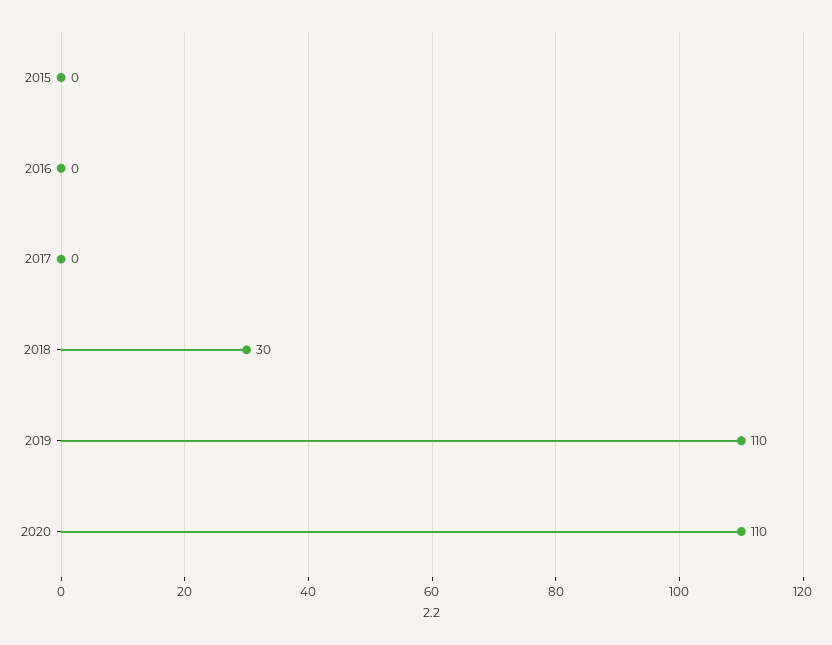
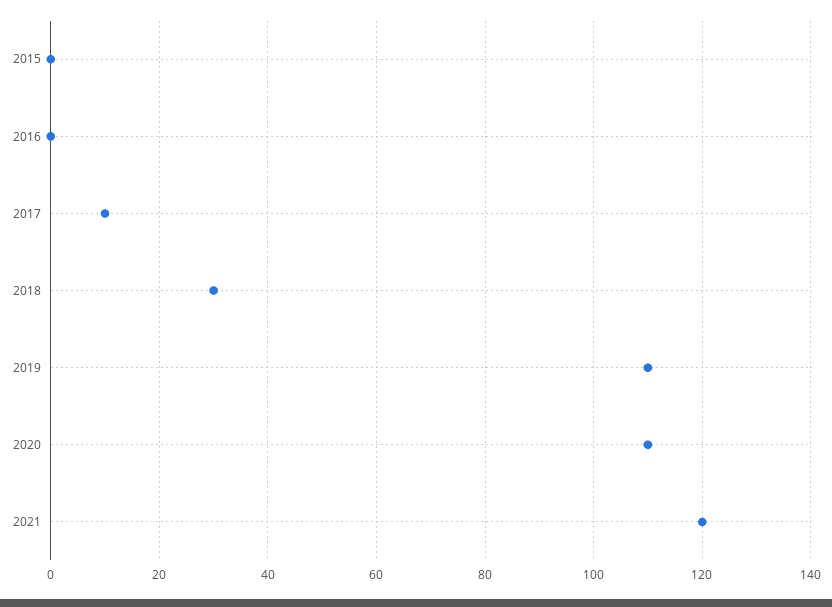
2017: 0 -> 10
2021: none -> 120

